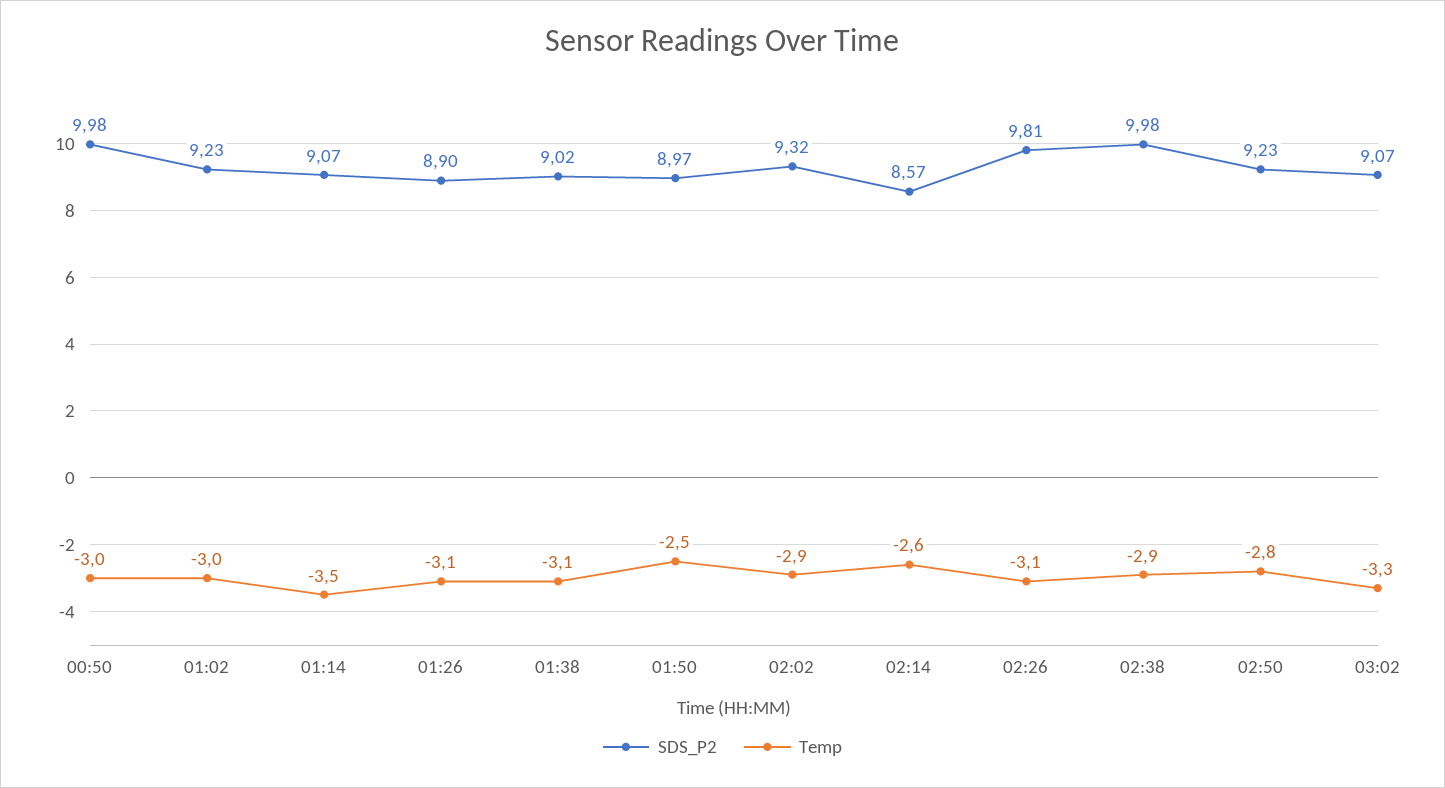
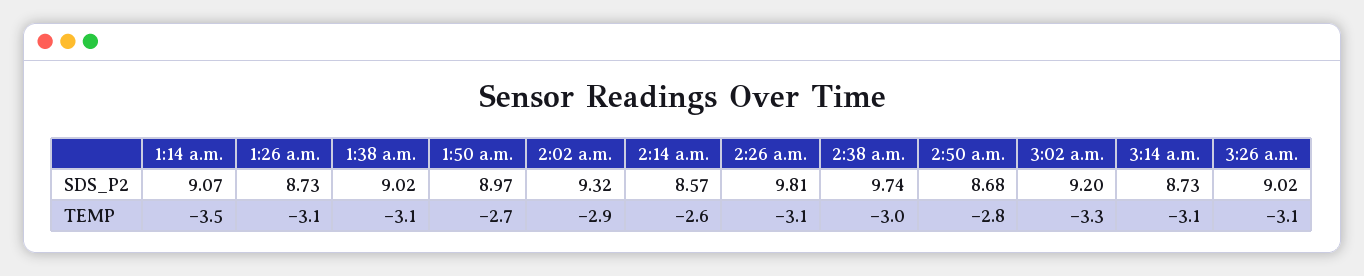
SDS_P2, 00:50: 9.98 -> none
Temp, 00:50: -3 -> none
SDS_P2, 01:02: 9.23 -> none
Temp, 01:02: -3 -> none
SDS_P2, 01:26: 8.9 -> 8.73
Temp, 01:50: -2.5 -> -2.7
SDS_P2, 02:38: 9.98 -> 9.74
Temp, 02:38: -2.9 -> -3
SDS_P2, 02:50: 9.23 -> 8.68
SDS_P2, 03:02: 9.07 -> 9.2
SDS_P2, 3:14 a.m.: none -> 8.73
SDS_P2, 3:26 a.m.: none -> 9.02
Temp, 3:14 a.m.: none -> -3.1
Temp, 3:26 a.m.: none -> -3.1

